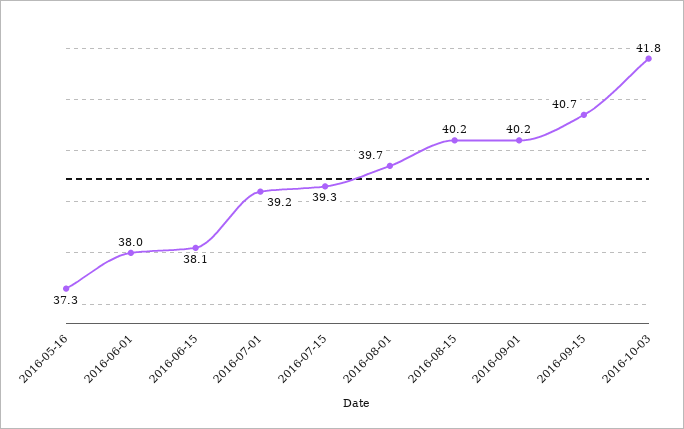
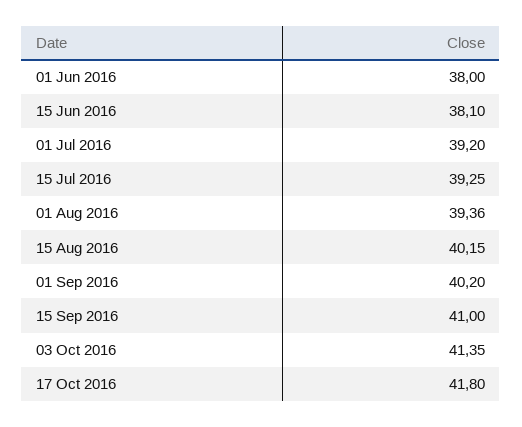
2016-05-16: 37.3 -> none
2016-08-01: 39.7 -> 39.36
2016-09-15: 40.7 -> 41
2016-10-03: 41.8 -> 41.35
17 Oct 2016: none -> 41.8

